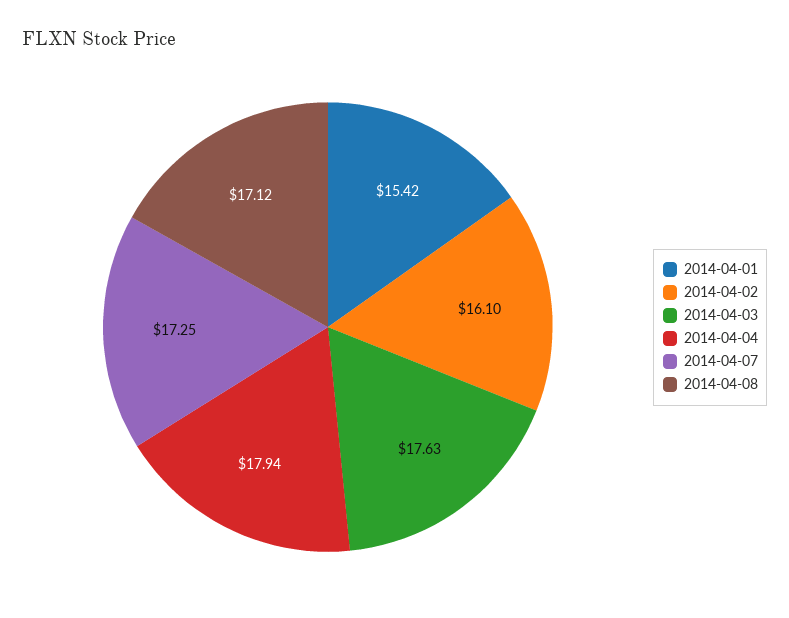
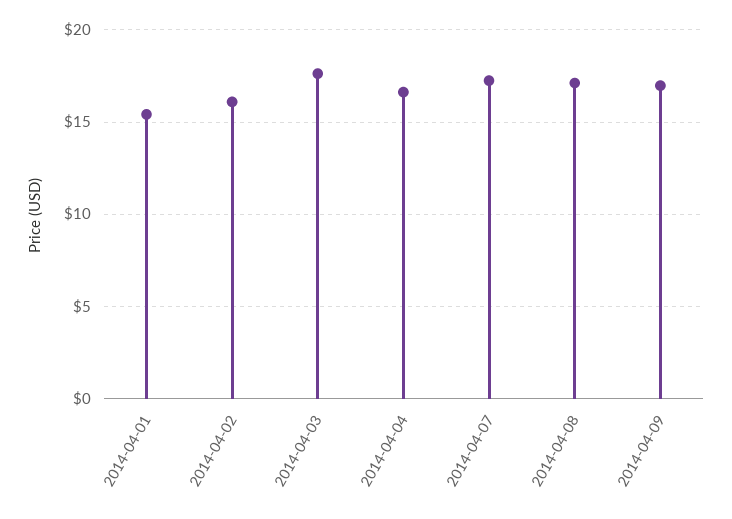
2014-04-04: 17.94 -> 16.5
2014-04-09: none -> 17

